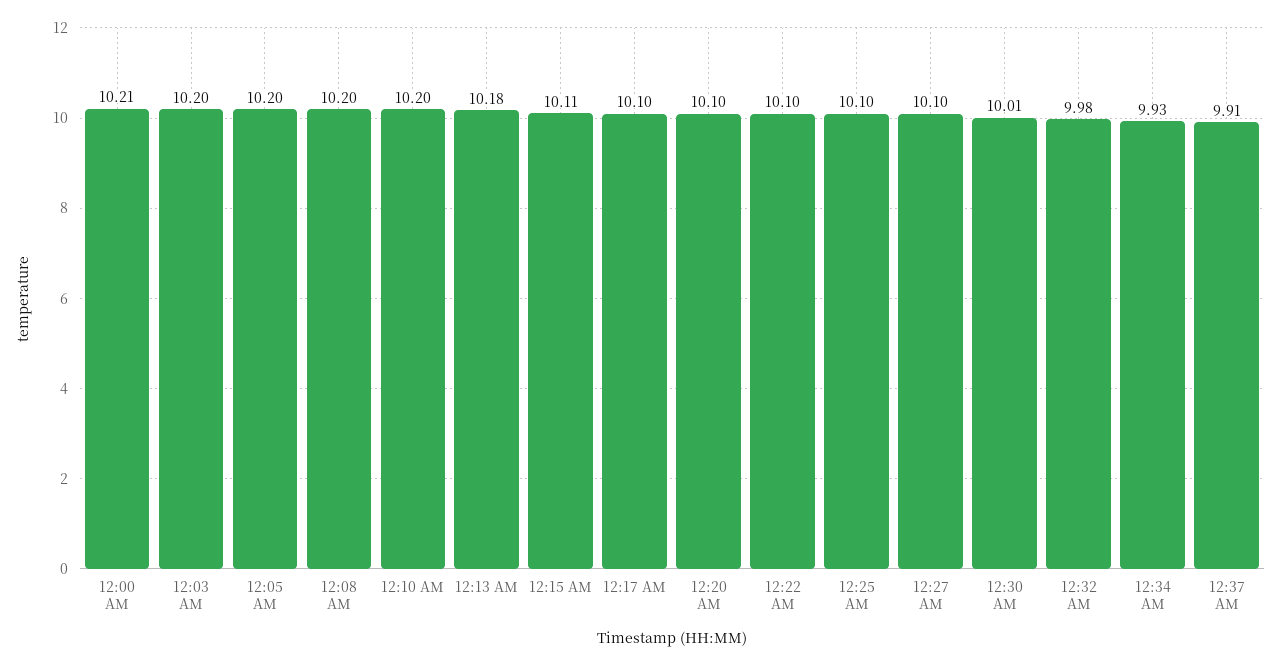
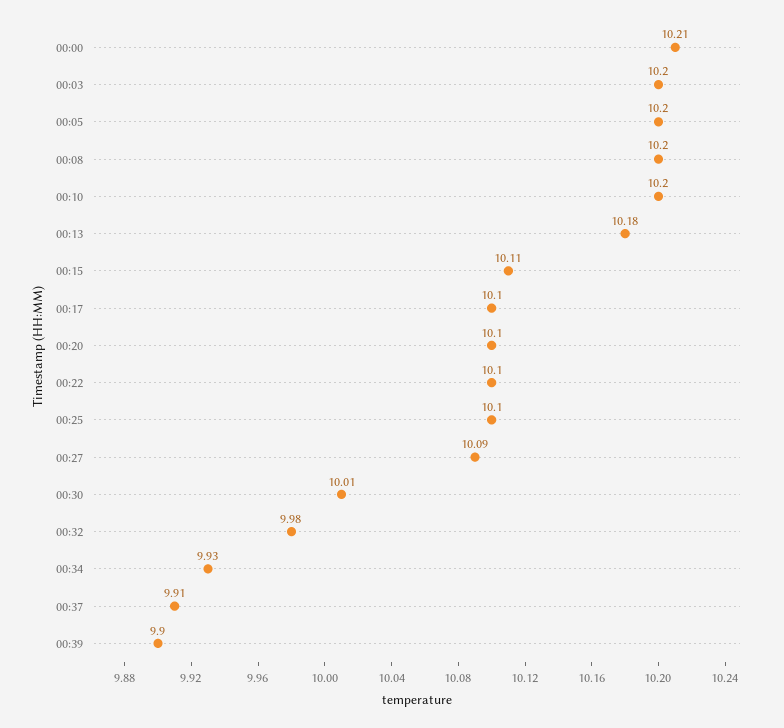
12:27 AM: 10.1 -> 10.09
00:39: none -> 9.9

